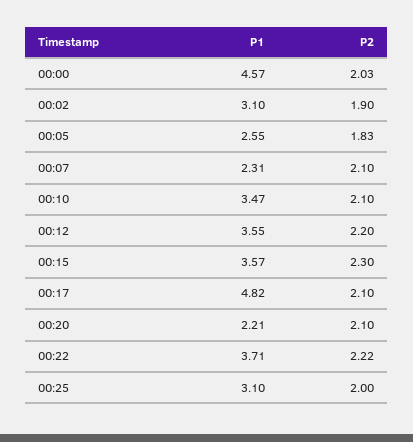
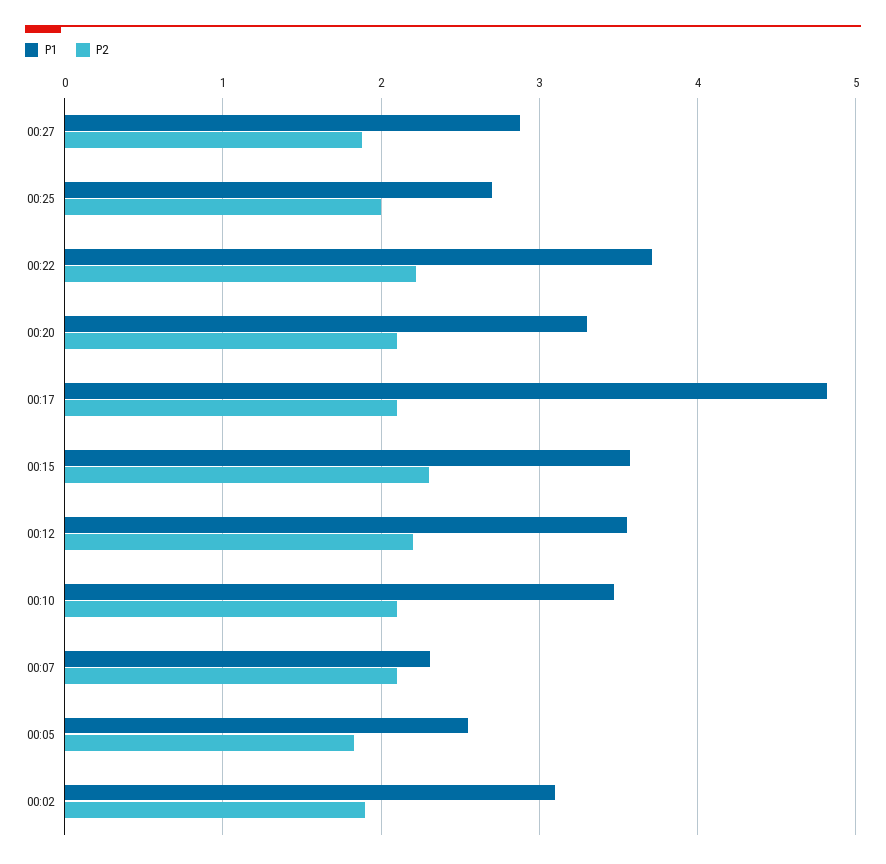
P1, 00:00: 4.57 -> none
P2, 00:00: 2.03 -> none
P1, 00:20: 2.21 -> 3.3
P1, 00:25: 3.1 -> 2.7
P1, 00:27: none -> 2.9
P2, 00:27: none -> 1.9

